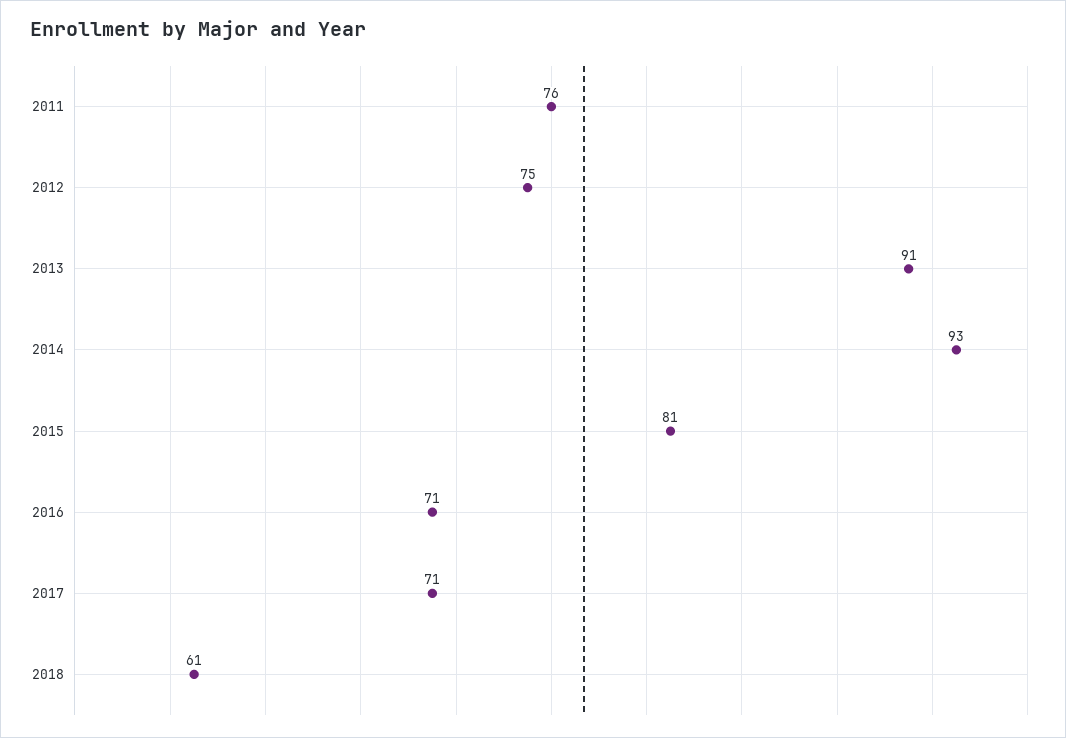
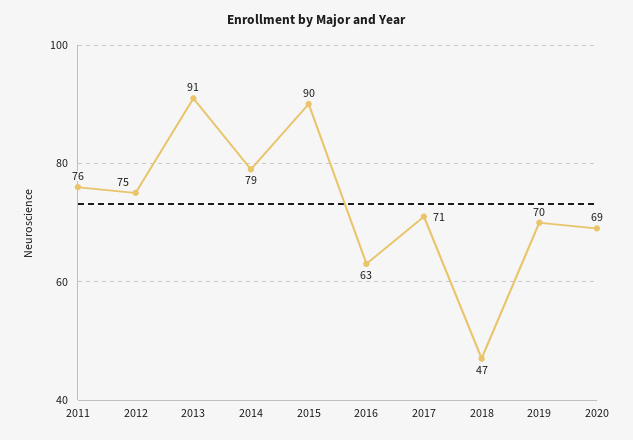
2014: 93 -> 79
2015: 81 -> 90
2016: 71 -> 63
2018: 61 -> 47
2019: none -> 70
2020: none -> 69

